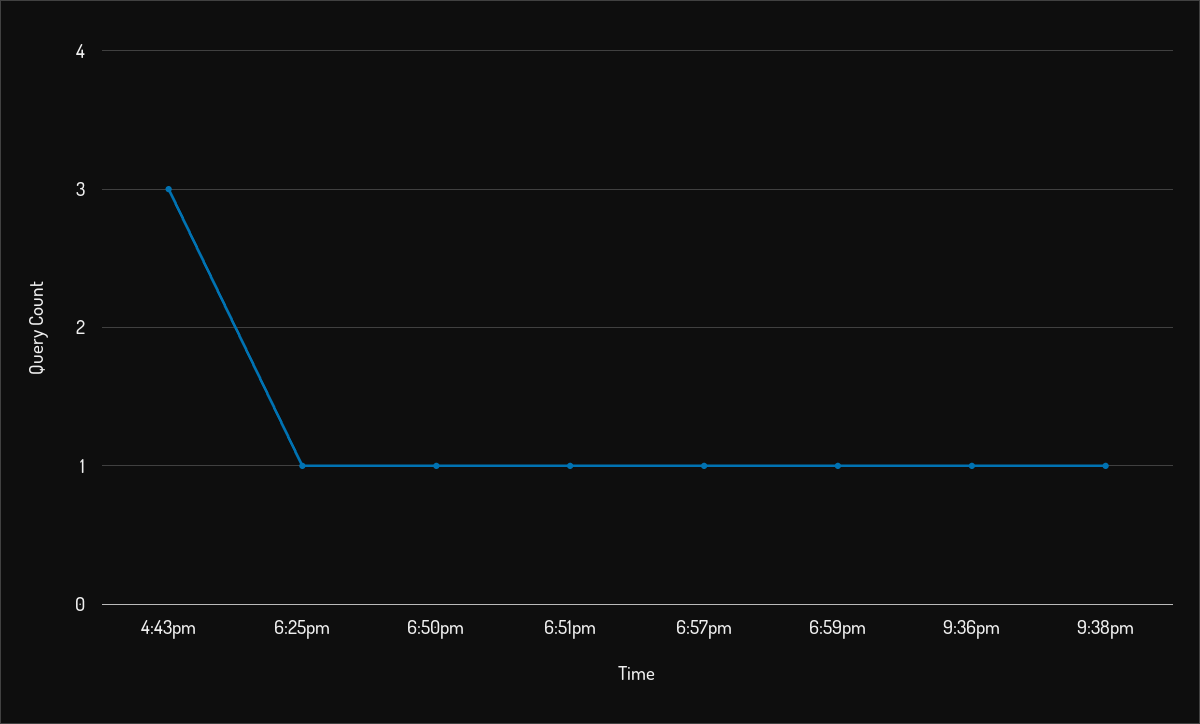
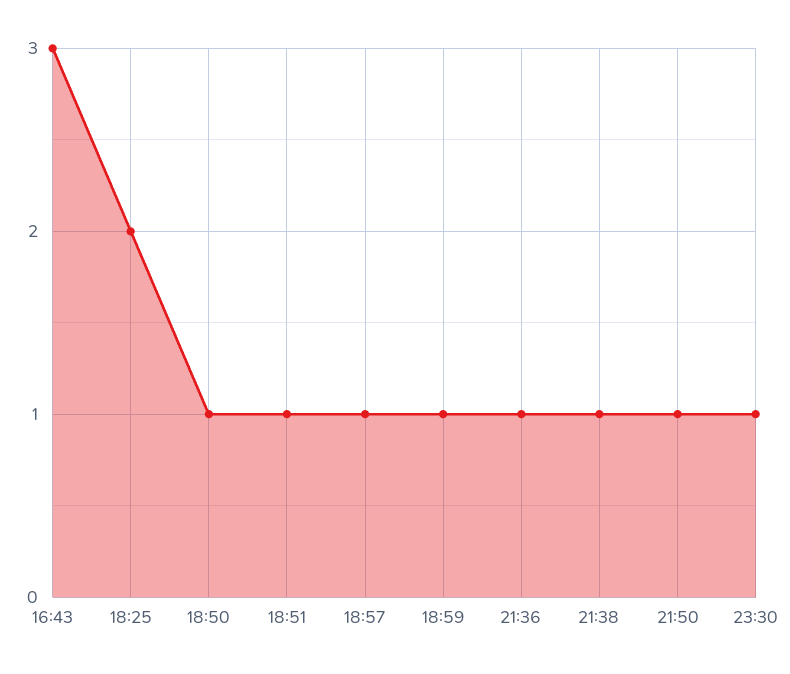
6:25pm: 1 -> 2
21:50: none -> 1
23:30: none -> 1

